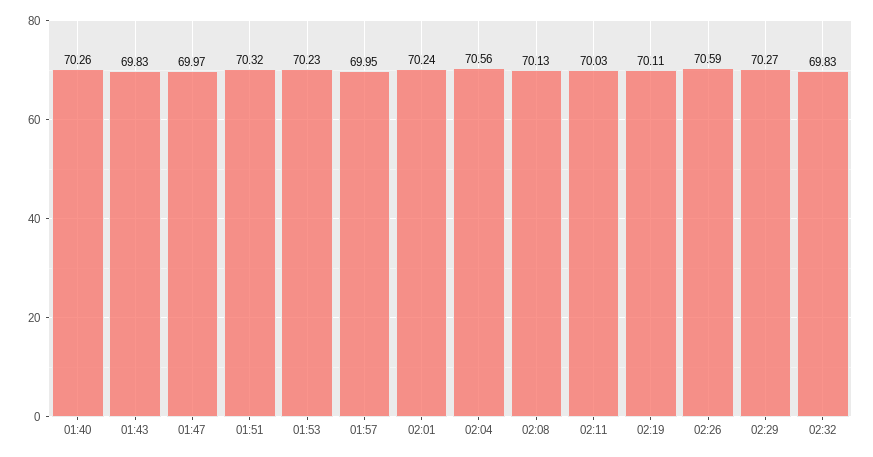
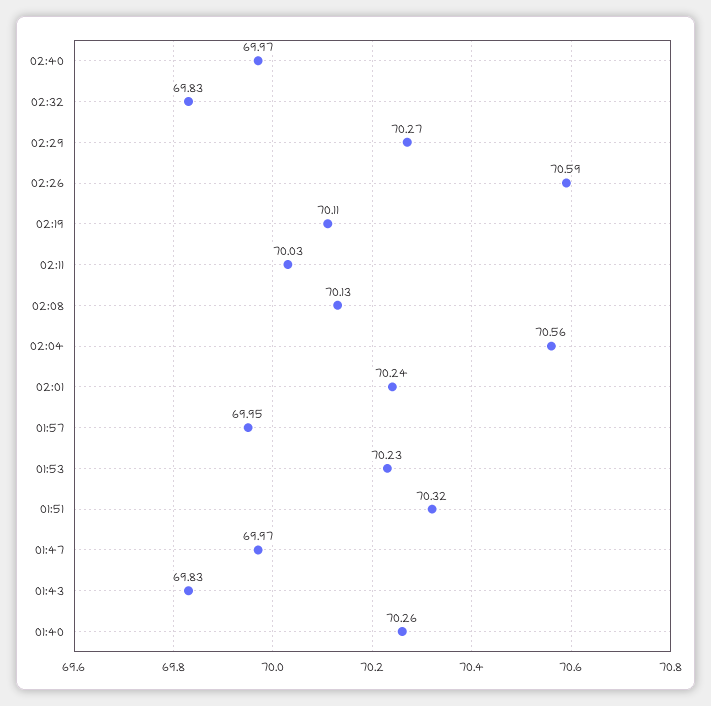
02:40: none -> 69.97

